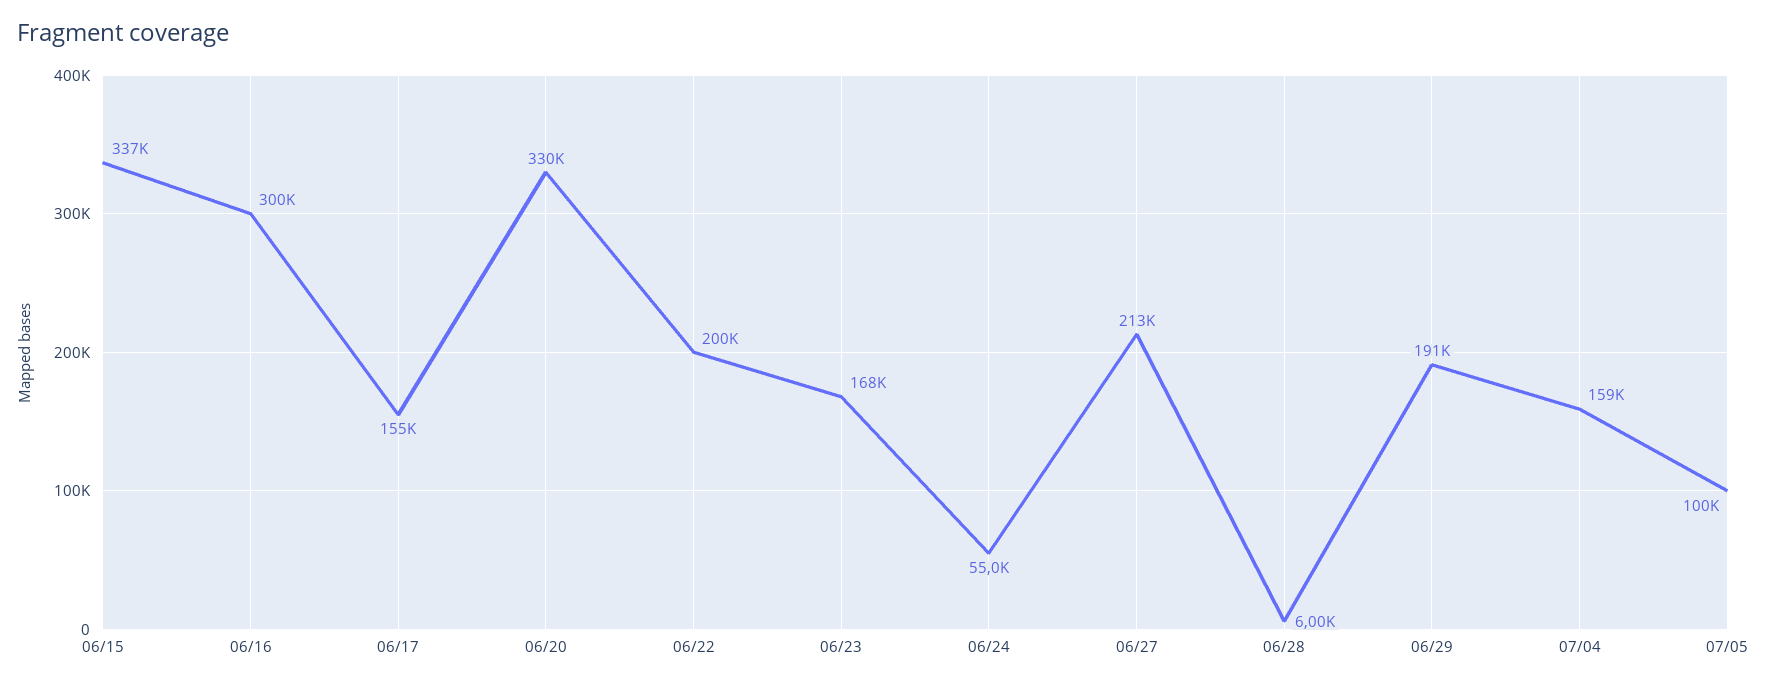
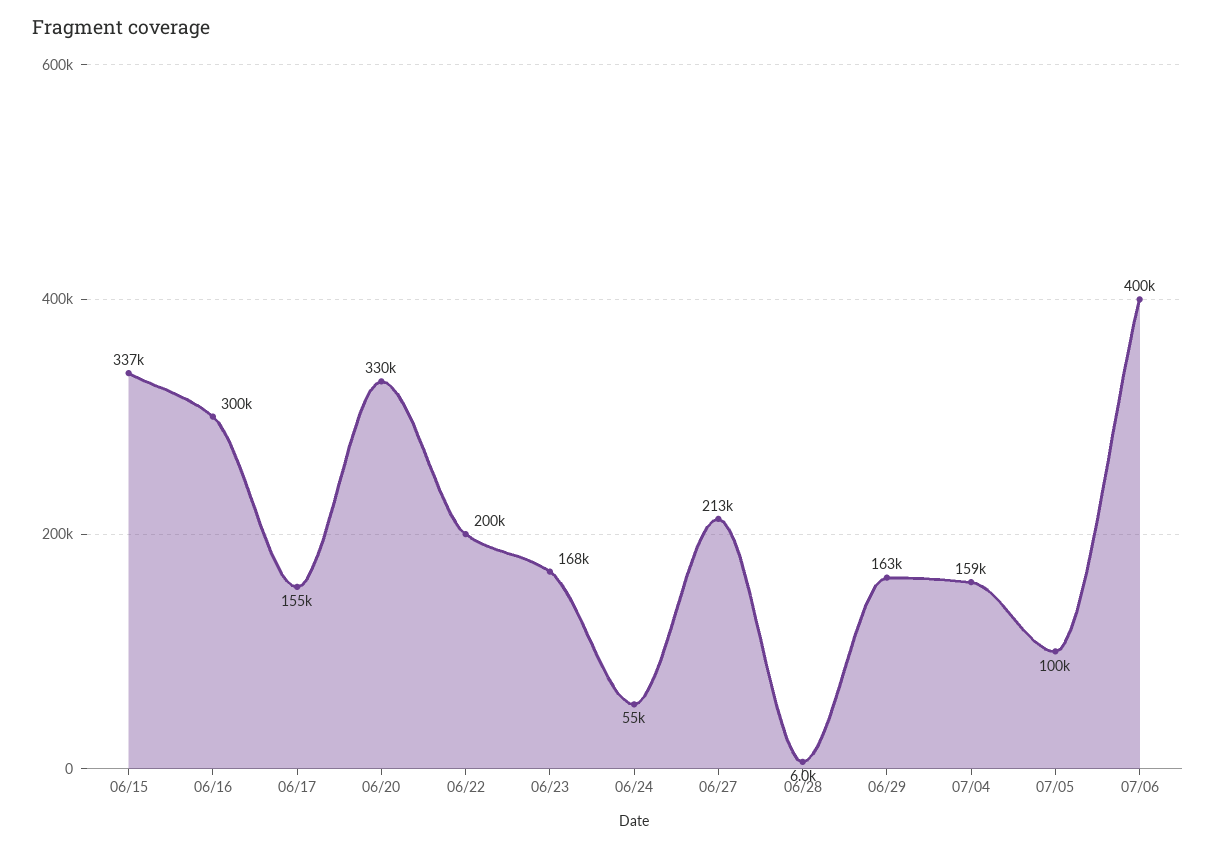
06/29: 191000 -> 163000
07/06: none -> 400000

